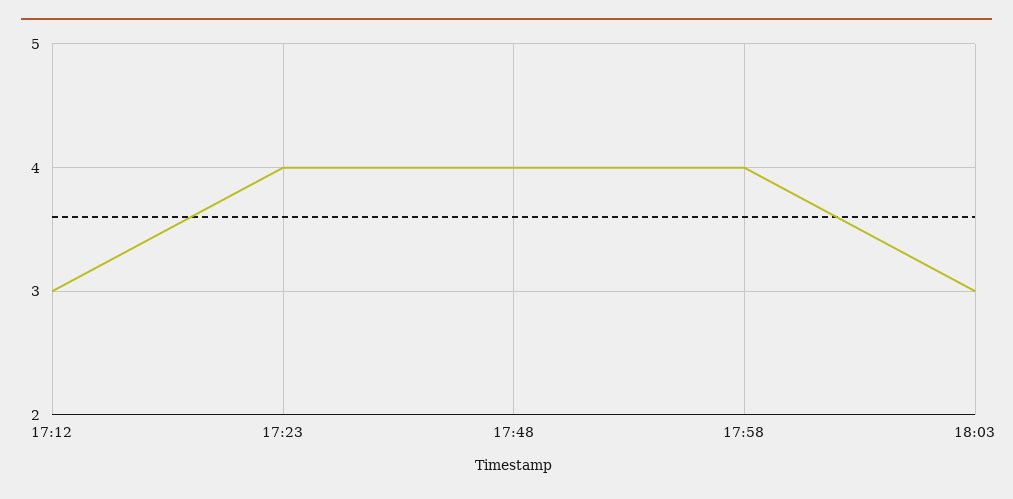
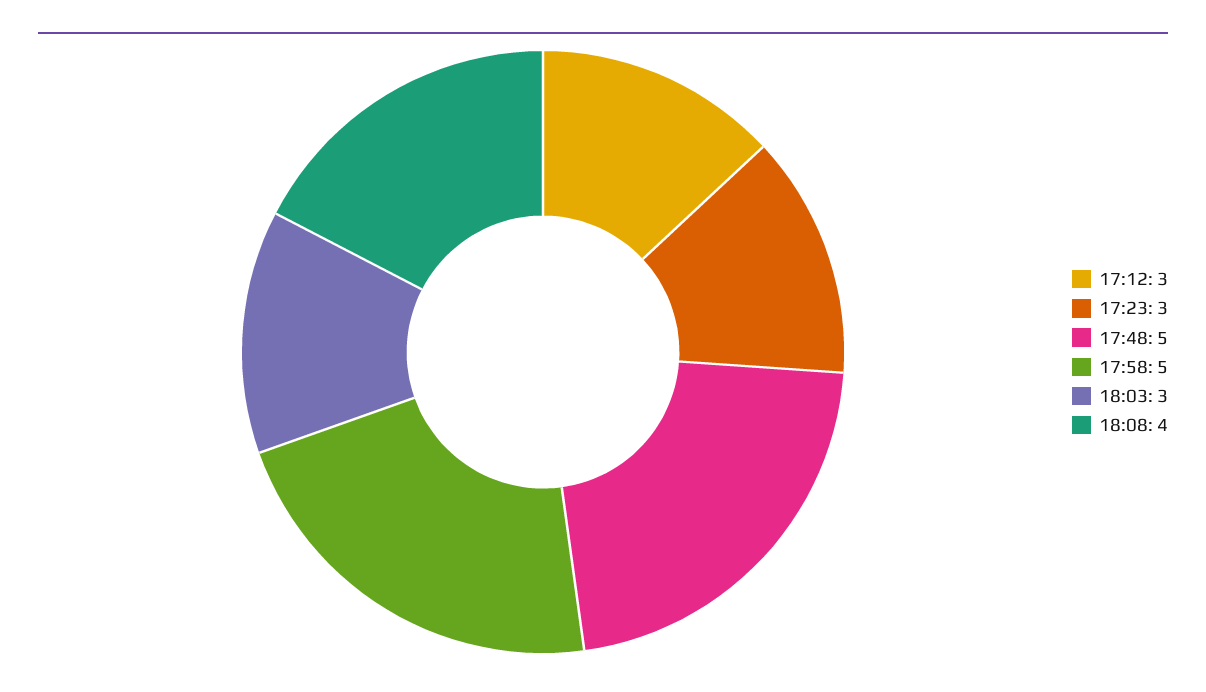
17:23: 4 -> 3
17:48: 4 -> 5
17:58: 4 -> 5
18:08: none -> 4

